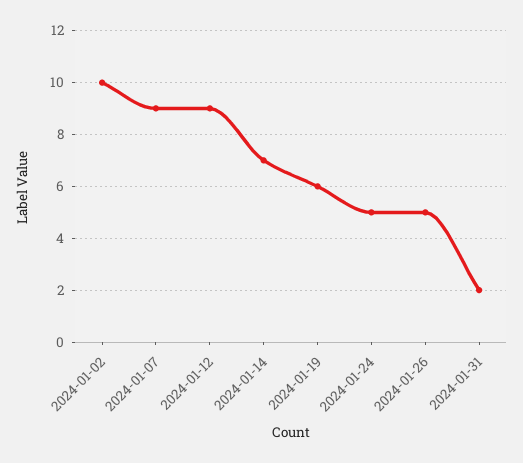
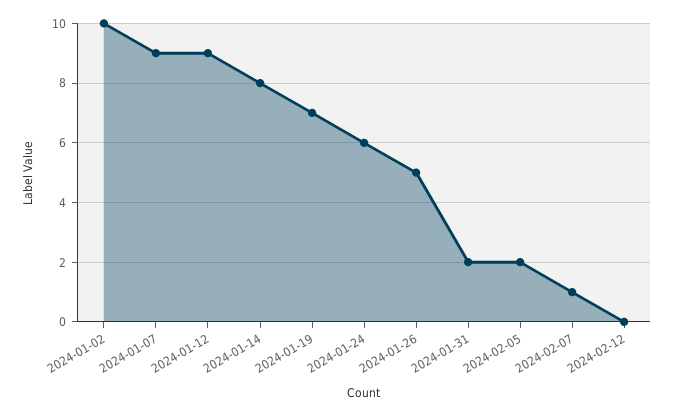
2024-01-14: 7 -> 8
2024-01-19: 6 -> 7
2024-01-24: 5 -> 6
2024-02-05: none -> 2
2024-02-07: none -> 1
2024-02-12: none -> 0

